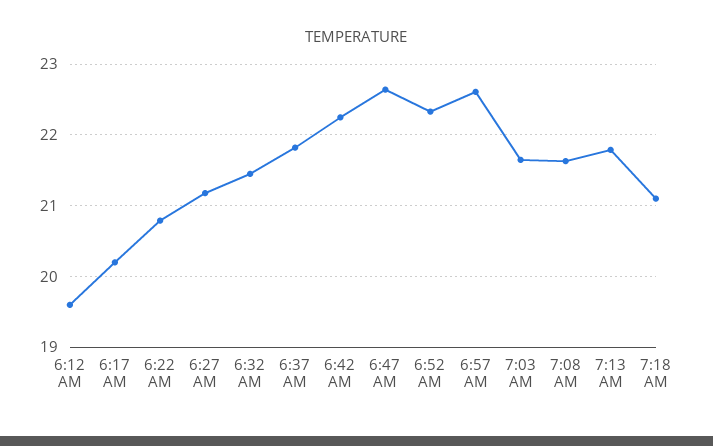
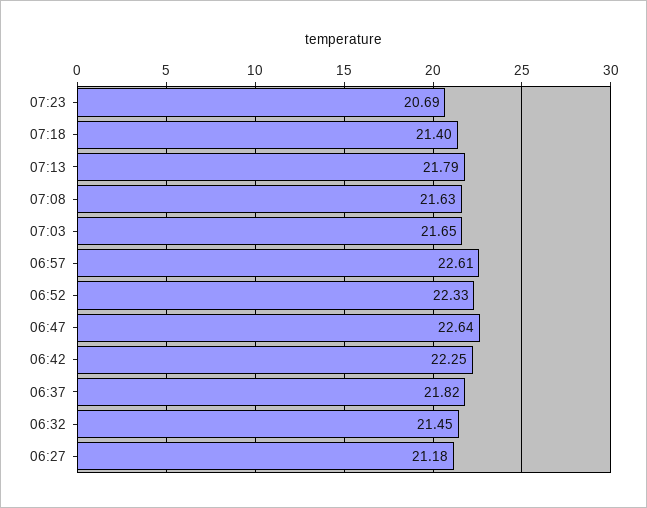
6:12 AM: 19.6 -> none
6:17 AM: 20.2 -> none
6:22 AM: 20.8 -> none
7:18 AM: 21.1 -> 21.4
07:23: none -> 20.69

